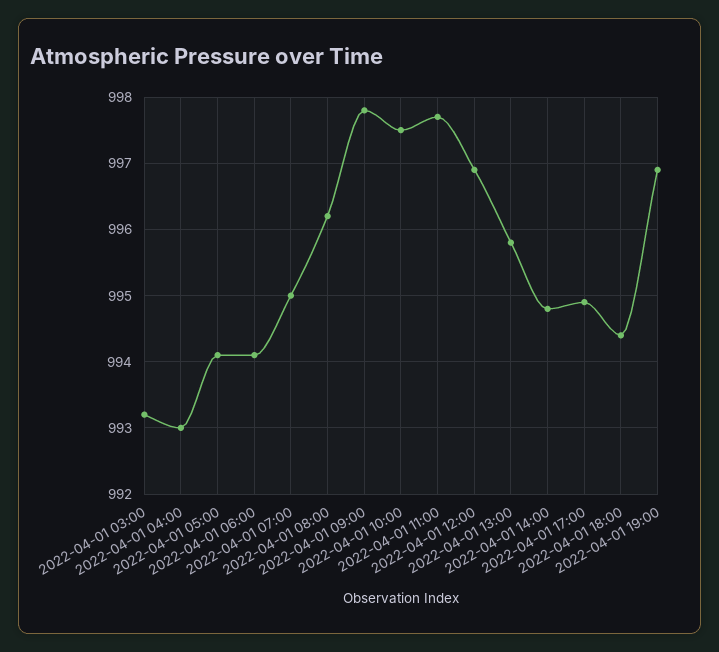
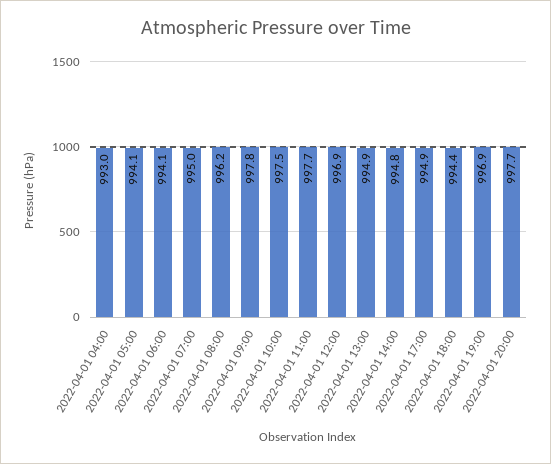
2022-04-01 03:00: 993.2 -> none
2022-04-01 13:00: 995.8 -> 994.9
2022-04-01 20:00: none -> 997.7

